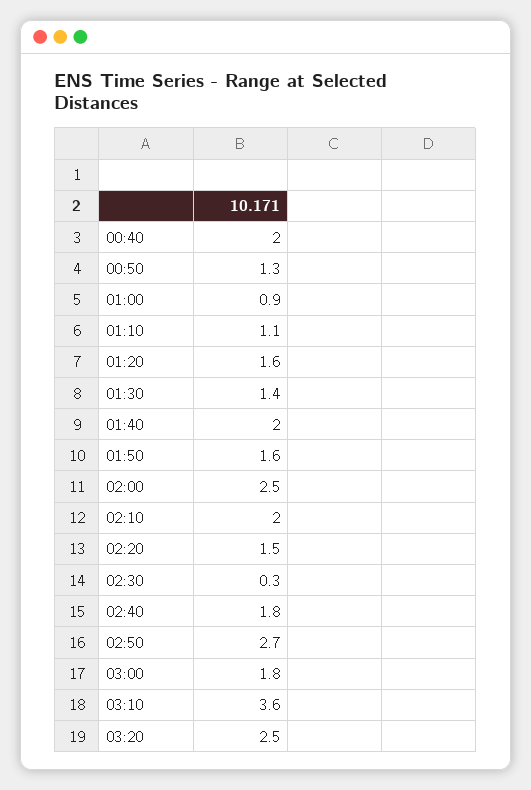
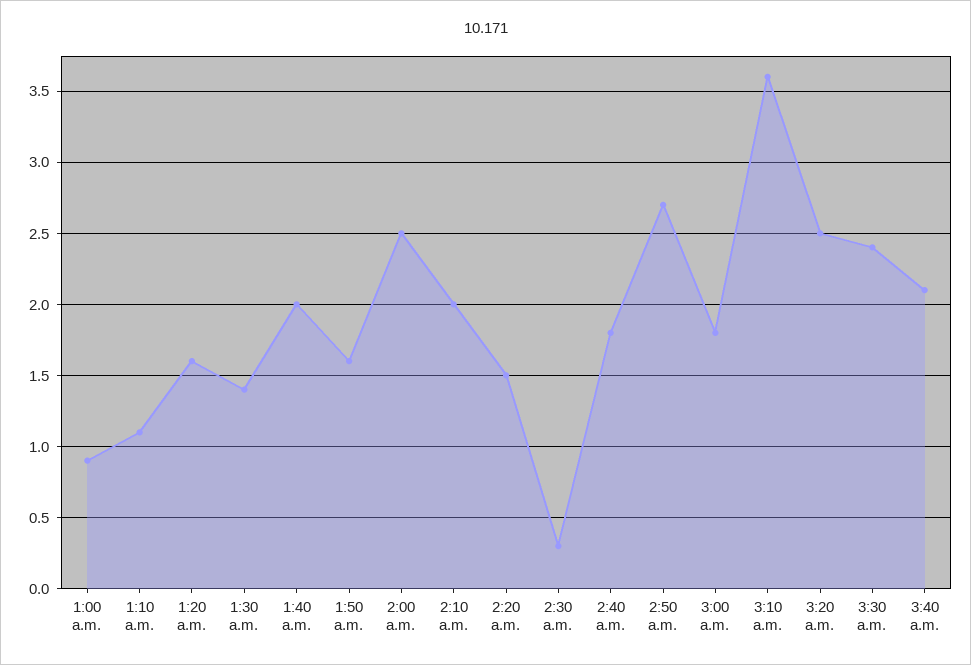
00:40: 2 -> none
00:50: 1.3 -> none
3:30 a.m.: none -> 2.4
3:40 a.m.: none -> 2.1

